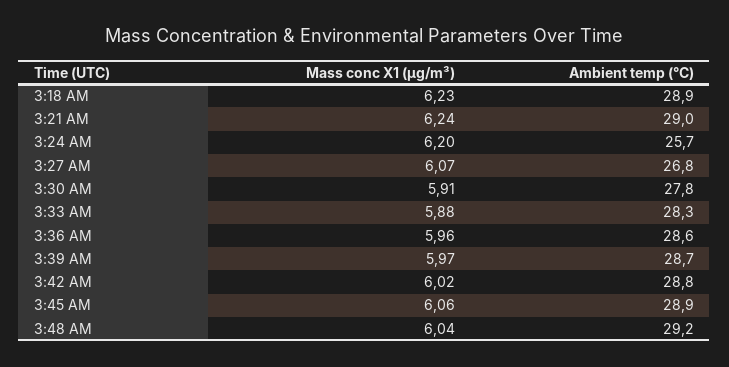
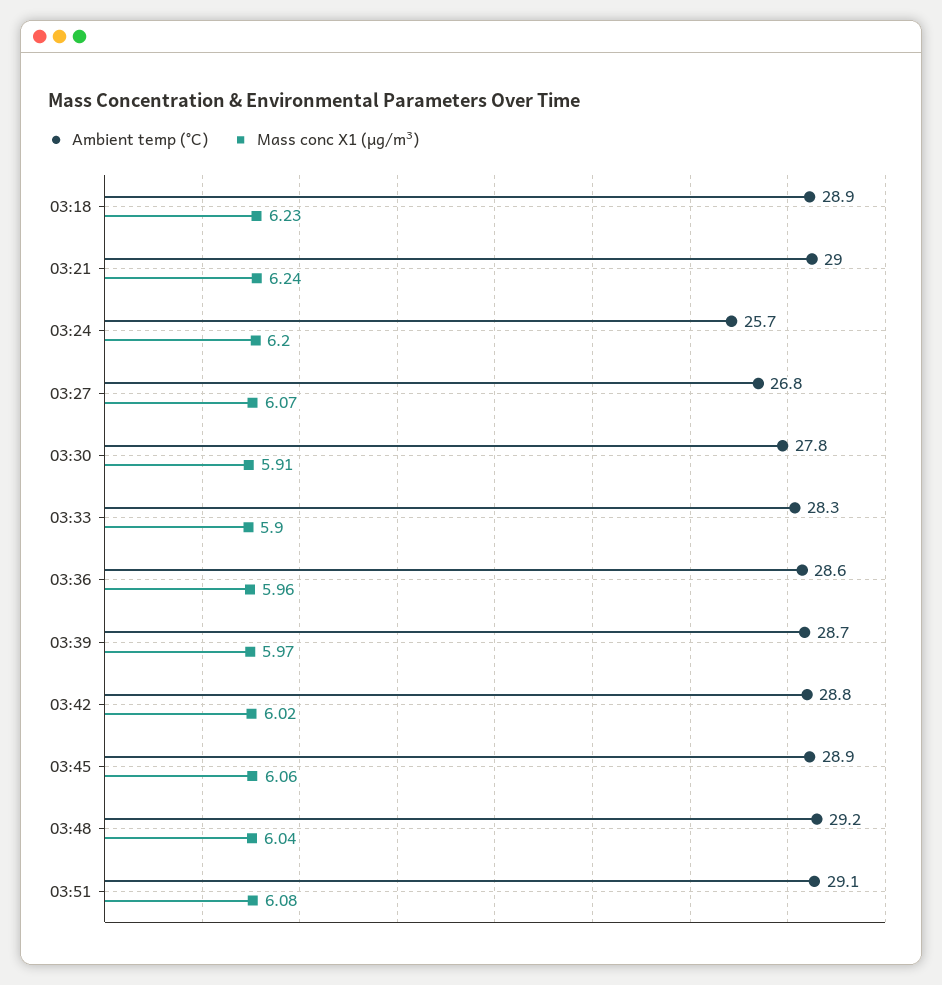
Mass conc X1 (μg/m³), 3:33 AM: 5.88 -> 5.9
Ambient temp (°C), 03:51: none -> 29.1
Mass conc X1 (μg/m³), 03:51: none -> 6.08

